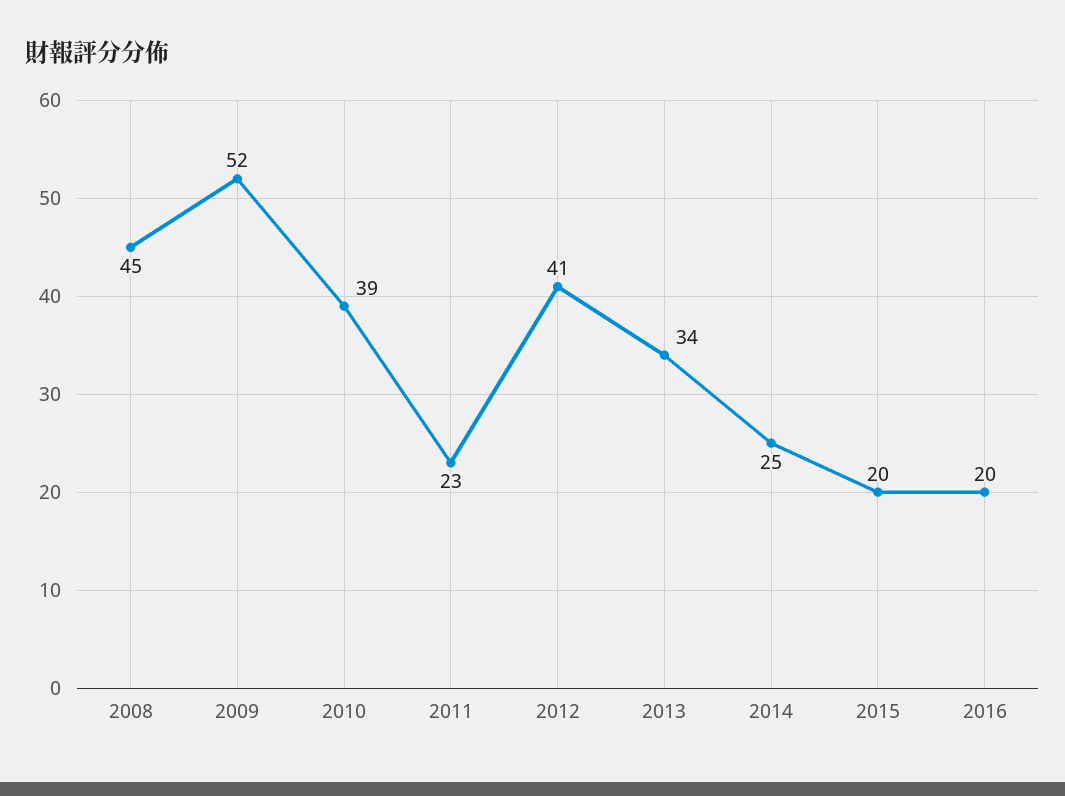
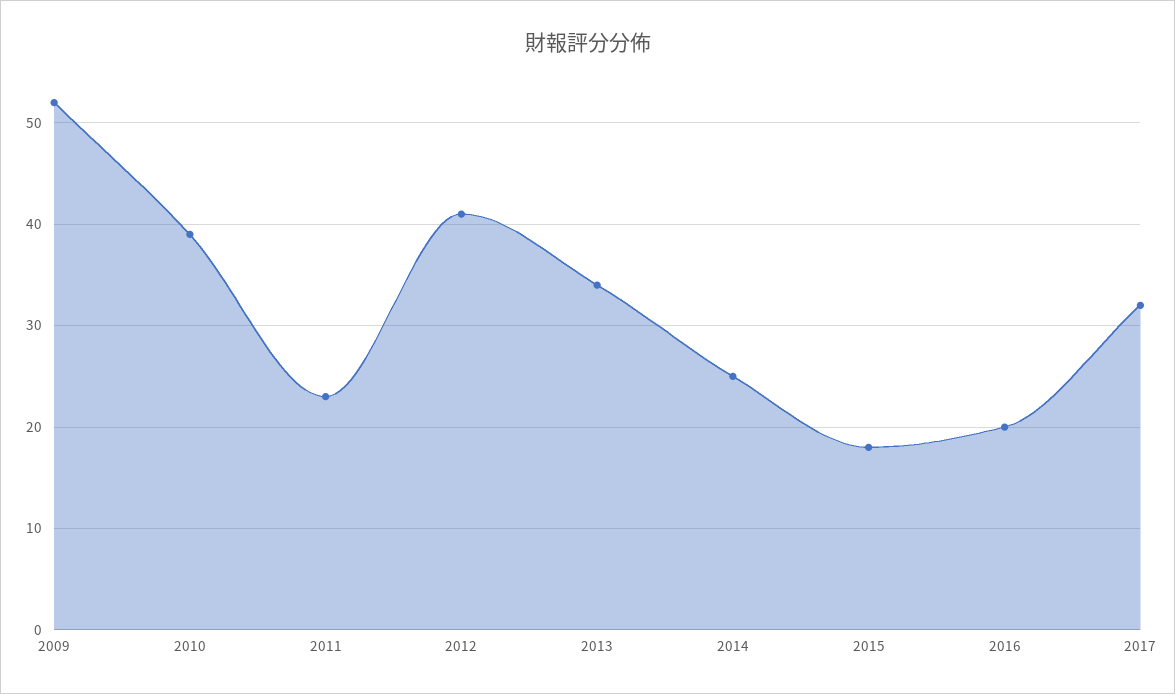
2008: 45 -> none
2015: 20 -> 18
2017: none -> 32

